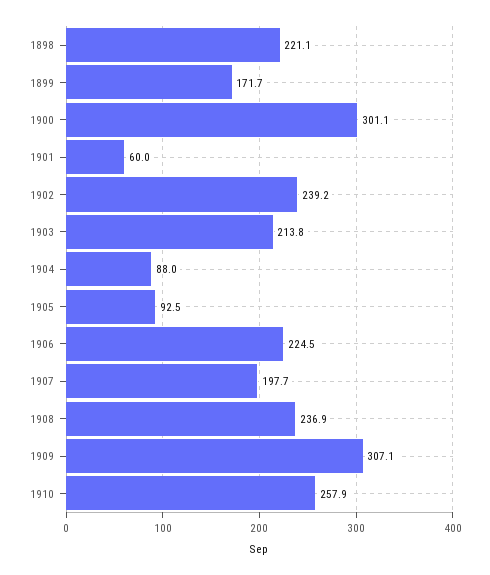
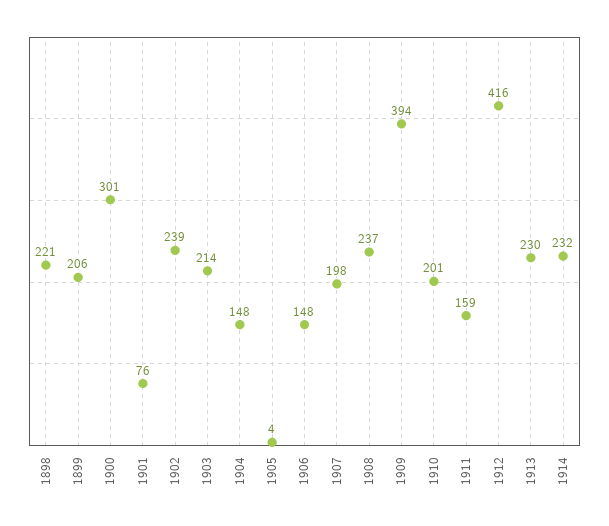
1899: 171.7 -> 206
1901: 60 -> 76
1904: 88 -> 148
1905: 92.5 -> 4
1906: 224.5 -> 148
1909: 307.1 -> 394
1910: 257.9 -> 201
1911: none -> 159
1912: none -> 416
1913: none -> 230
1914: none -> 232

